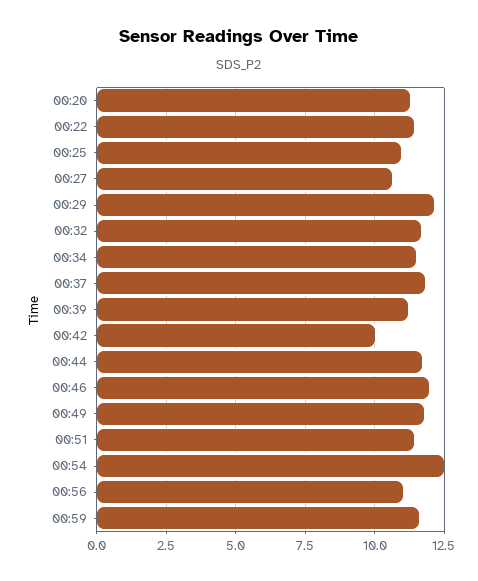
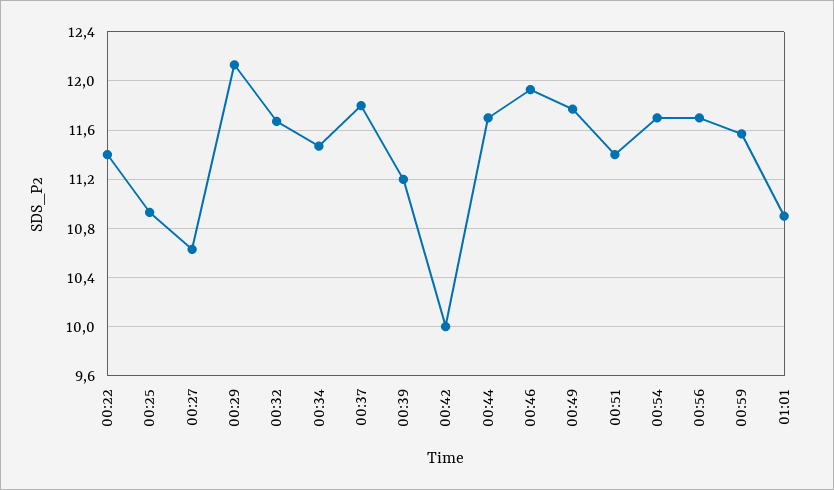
00:20: 11.25 -> none
00:54: 12.5 -> 11.7
00:56: 11 -> 11.7
01:01: none -> 10.9

